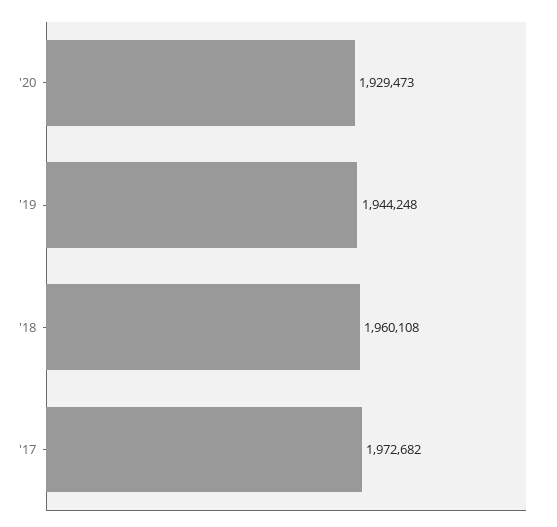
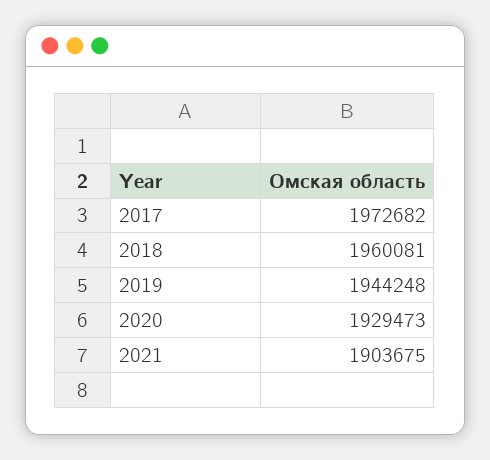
'18: 1960108 -> 1960081
2021: none -> 1903675

